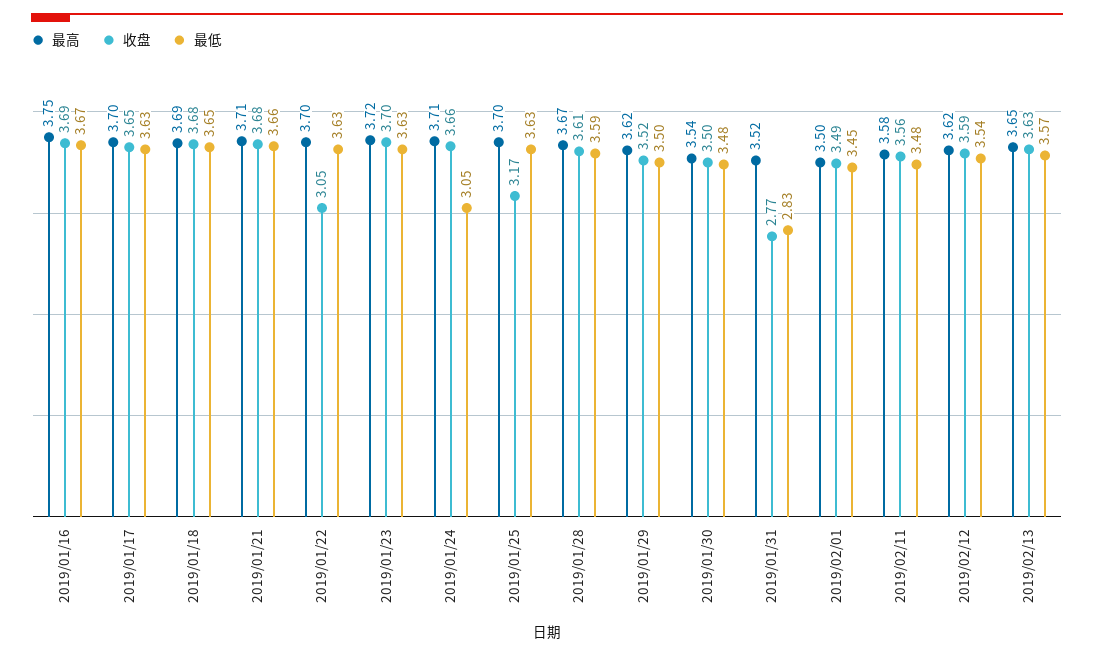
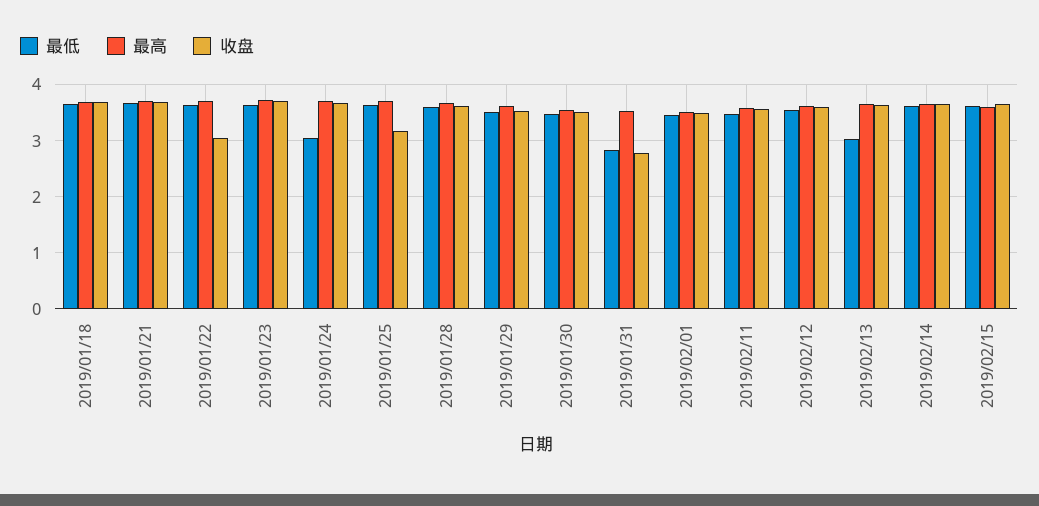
最高, 2019/01/16: 3.75 -> none
收盘, 2019/01/16: 3.69 -> none
最低, 2019/01/16: 3.67 -> none
最高, 2019/01/17: 3.7 -> none
收盘, 2019/01/17: 3.65 -> none
最低, 2019/01/17: 3.63 -> none
最低, 2019/02/13: 3.57 -> 3
最低, 2019/02/14: none -> 3.6
最高, 2019/02/14: none -> 3.6
收盘, 2019/02/14: none -> 3.6
最低, 2019/02/15: none -> 3.6
最高, 2019/02/15: none -> 3.6
收盘, 2019/02/15: none -> 3.6

